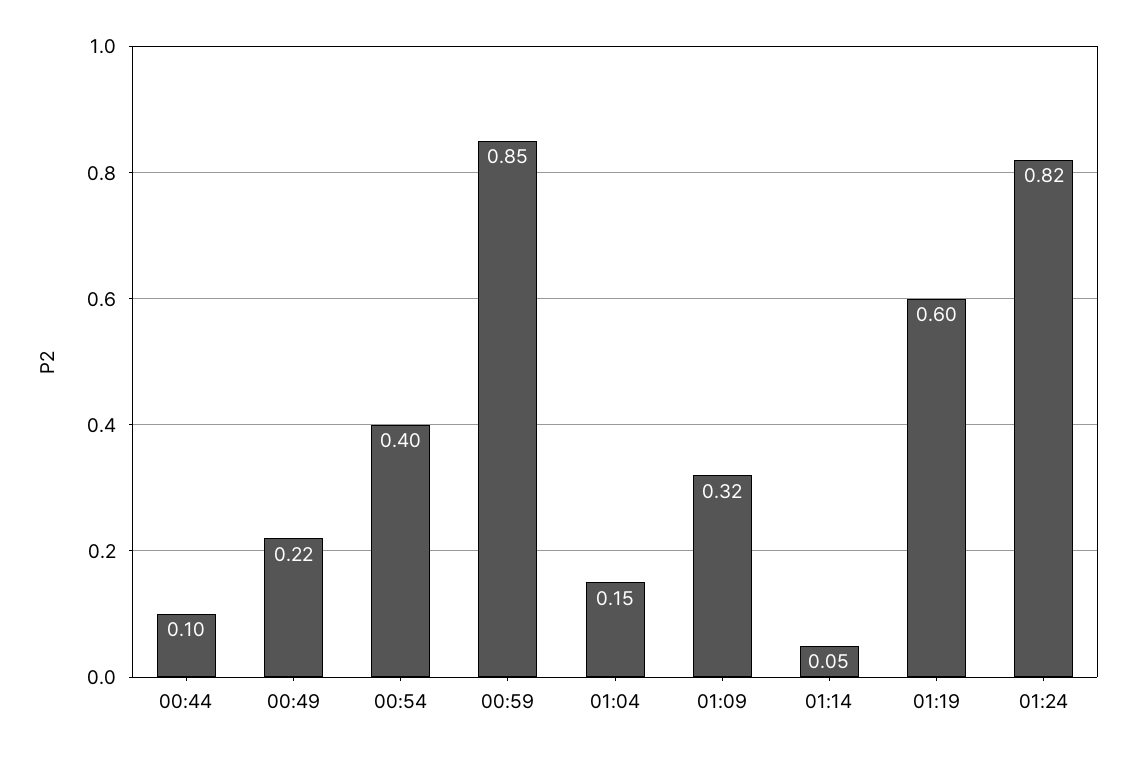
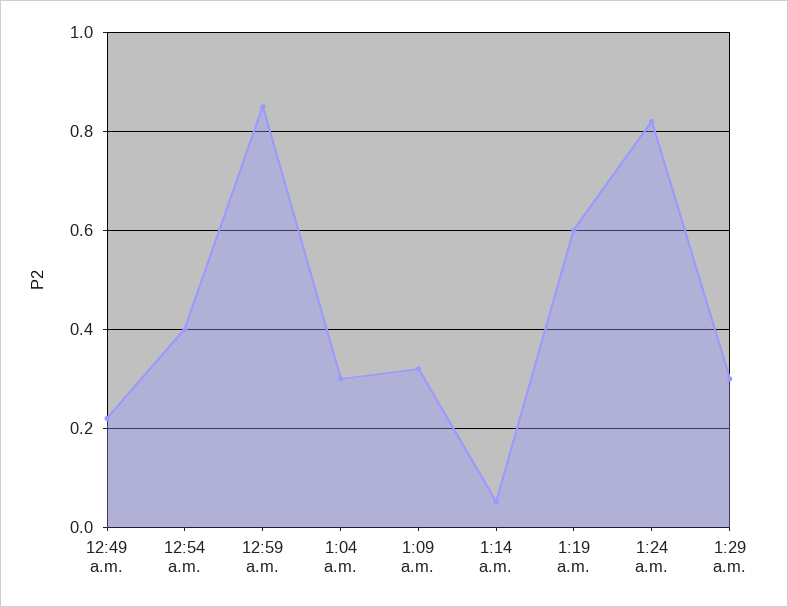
00:44: 0.1 -> none
01:04: 0.15 -> 0.3
1:29 a.m.: none -> 0.3

